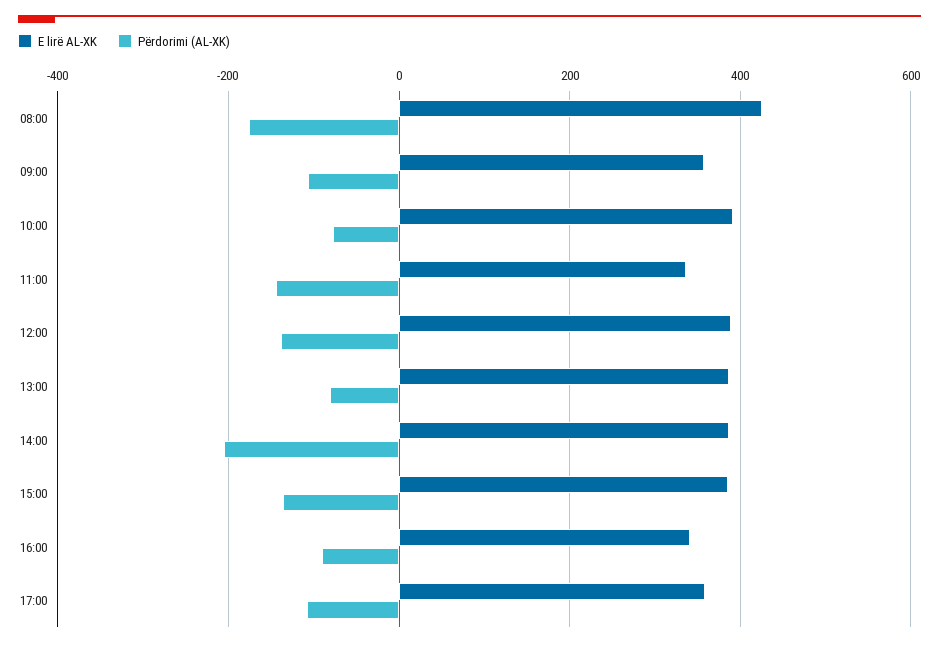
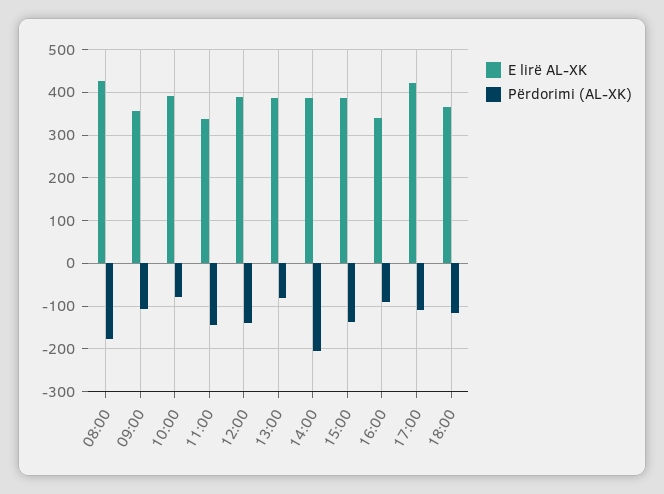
E lirë AL-XK, 17:00: 360 -> 420
E lirë AL-XK, 18:00: none -> 360
Përdorimi (AL-XK), 18:00: none -> -120

